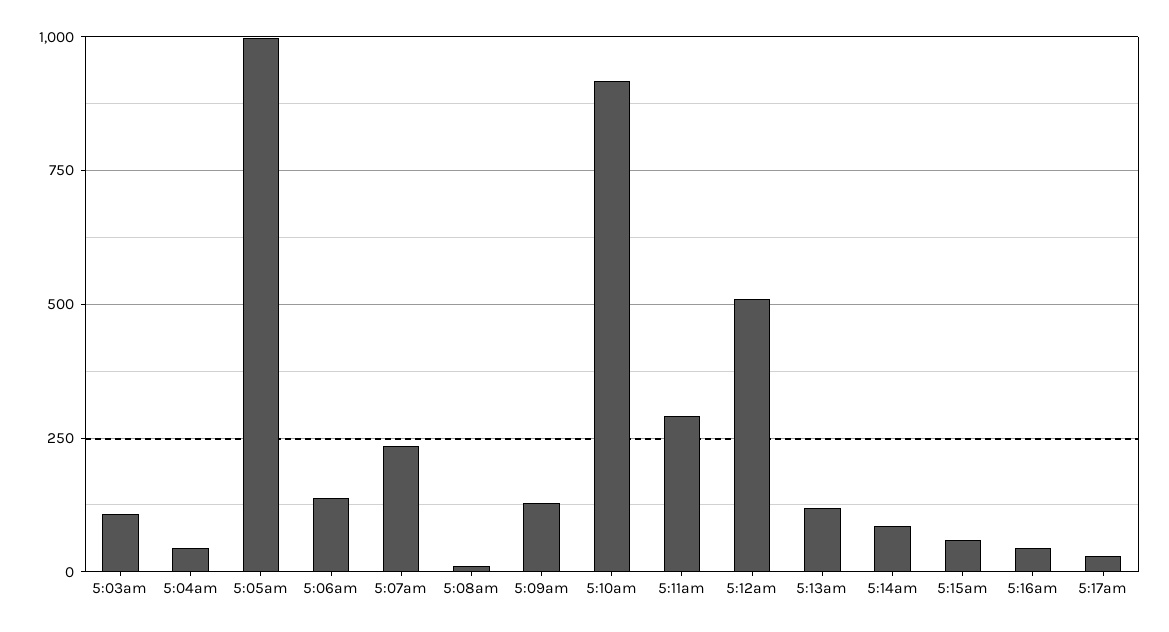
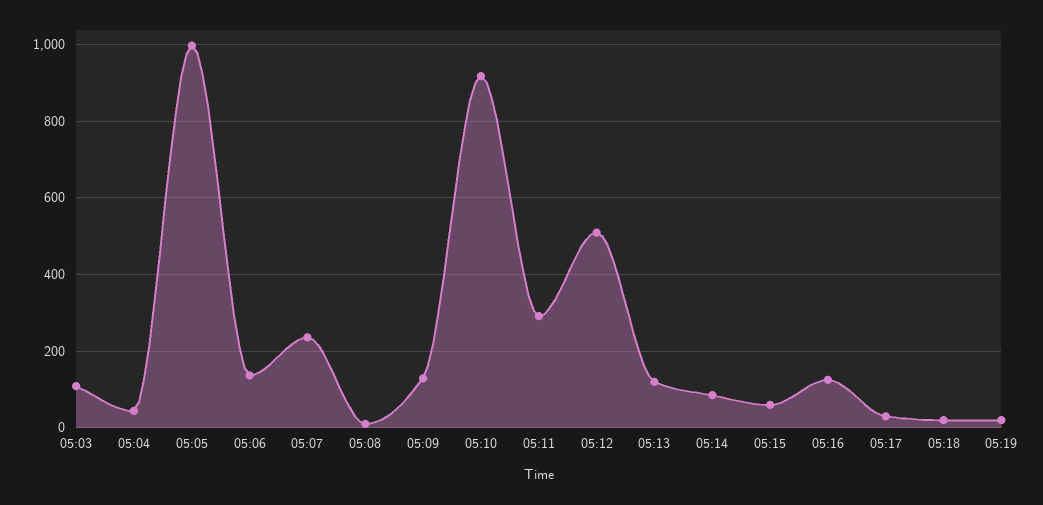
5:16am: 50 -> 120
05:18: none -> 20
05:19: none -> 20

